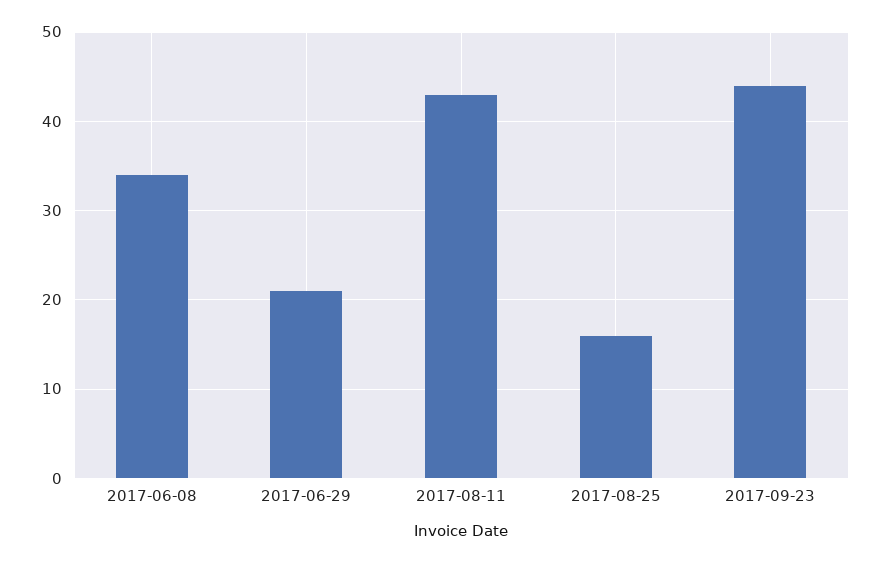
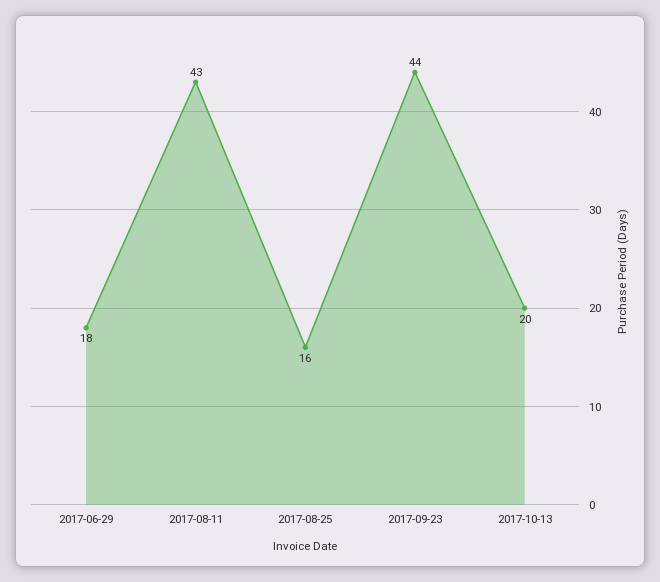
2017-06-08: 34 -> none
2017-06-29: 21 -> 18
2017-10-13: none -> 20

